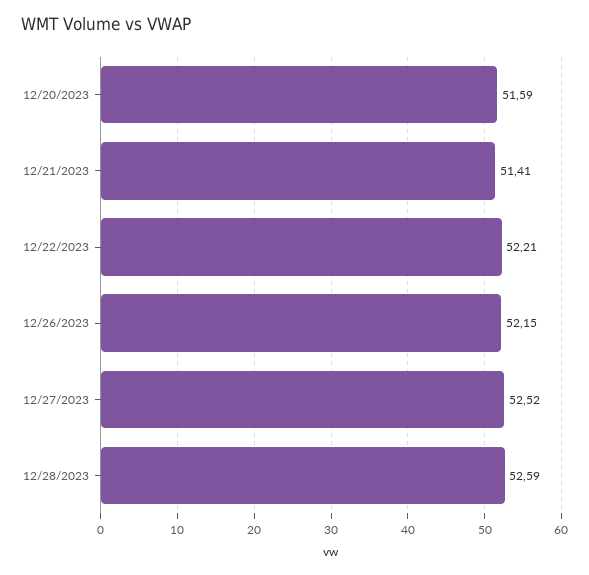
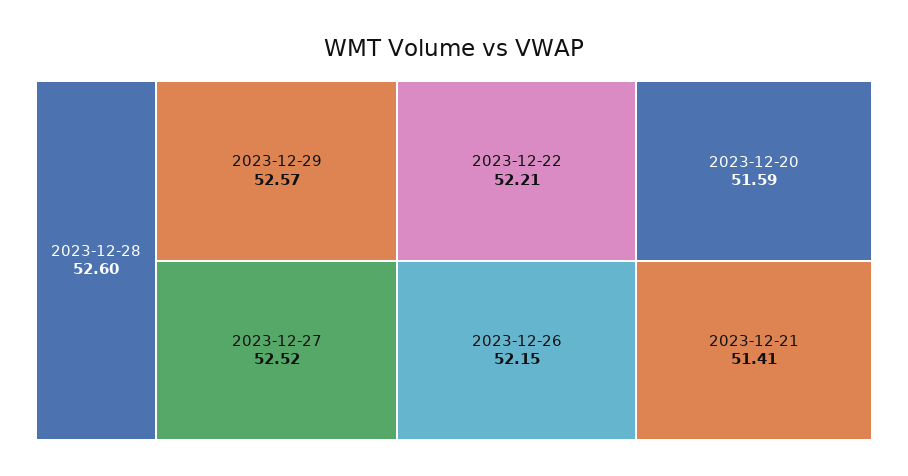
12/28/2023: 52.59 -> 52.6
2023-12-29: none -> 52.57

